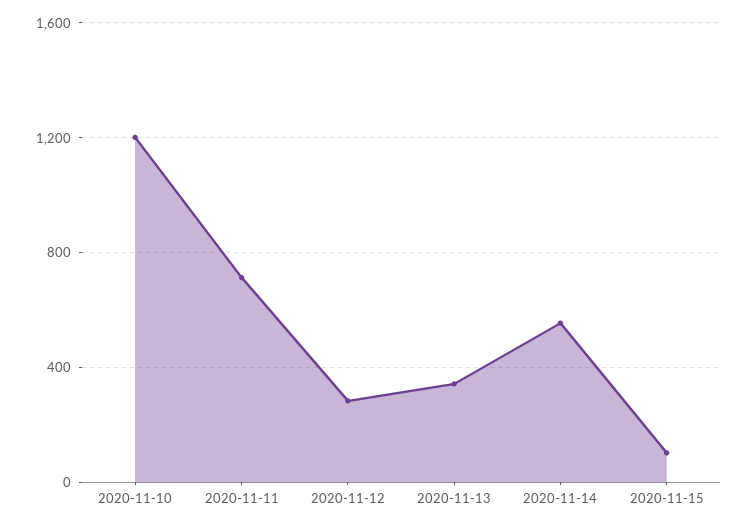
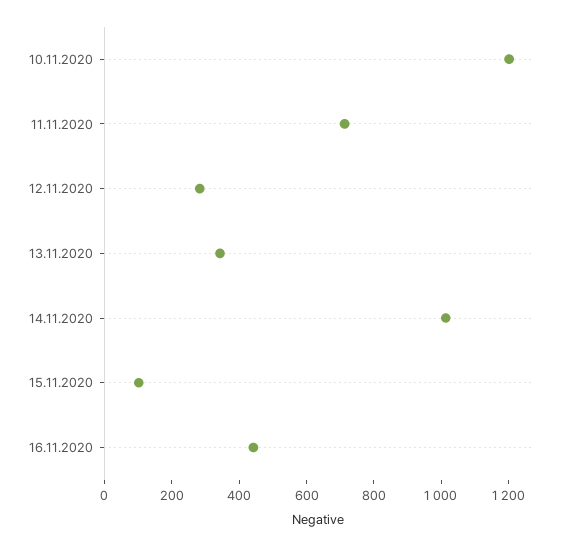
2020-11-14: 550 -> 1000
16.11.2020: none -> 450

